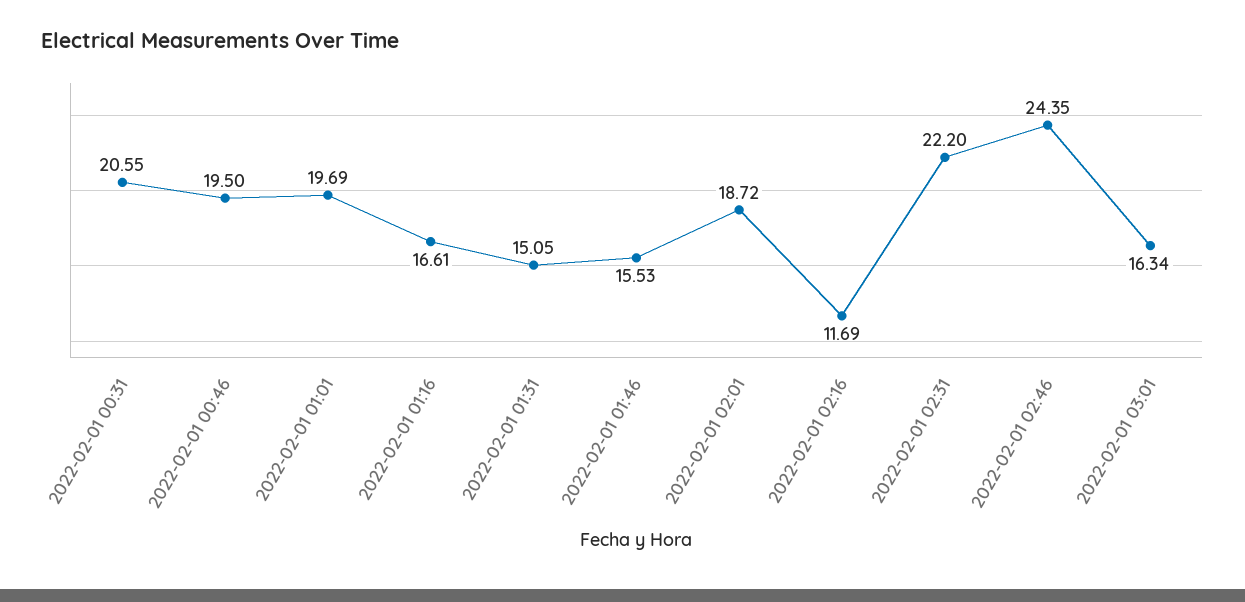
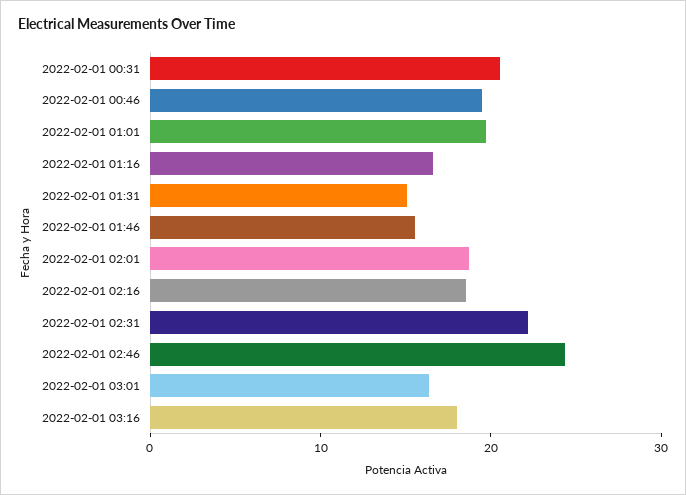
2022-02-01 02:16: 11.69 -> 18
2022-02-01 03:16: none -> 18

